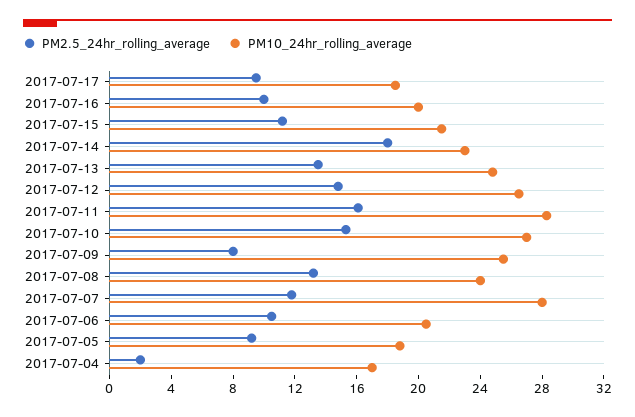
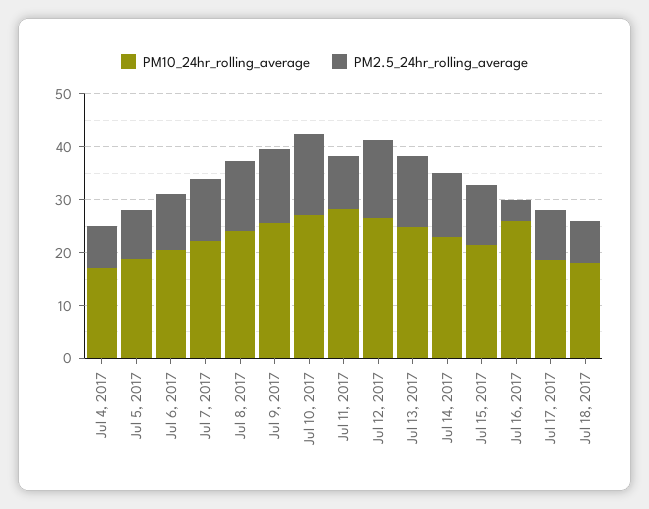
PM2.5_24hr_rolling_average, 2017-07-16: 10 -> 4
PM10_24hr_rolling_average, 2017-07-16: 20 -> 26
PM2.5_24hr_rolling_average, 2017-07-14: 18 -> 12
PM2.5_24hr_rolling_average, 2017-07-11: 16 -> 10
PM2.5_24hr_rolling_average, 2017-07-09: 8 -> 14
PM10_24hr_rolling_average, 2017-07-07: 28 -> 22
PM2.5_24hr_rolling_average, 2017-07-04: 2 -> 8
PM10_24hr_rolling_average, Jul 18, 2017: none -> 18
PM2.5_24hr_rolling_average, Jul 18, 2017: none -> 8

